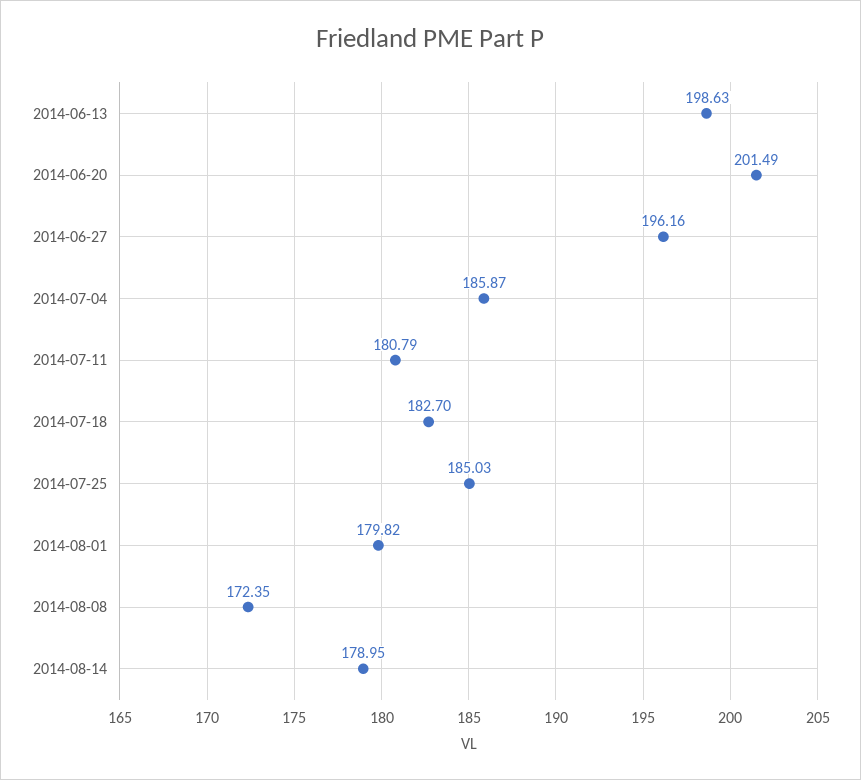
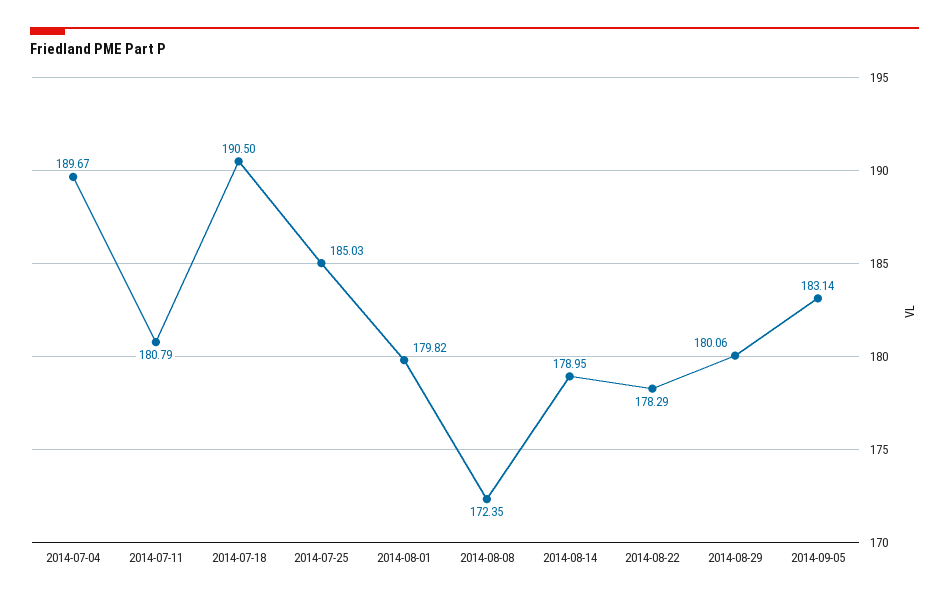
2014-06-13: 198.63 -> none
2014-06-20: 201.49 -> none
2014-06-27: 196.16 -> none
2014-07-04: 185.87 -> 189.67
2014-07-18: 182.7 -> 190.5
2014-08-22: none -> 178.29
2014-08-29: none -> 180.06
2014-09-05: none -> 183.14

